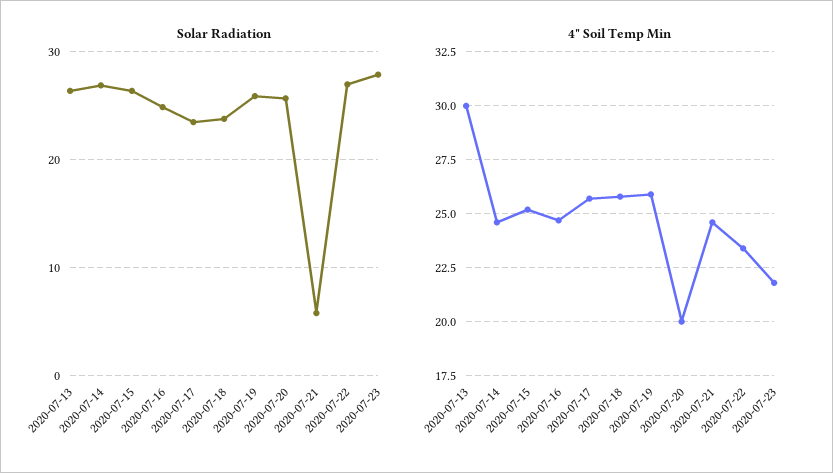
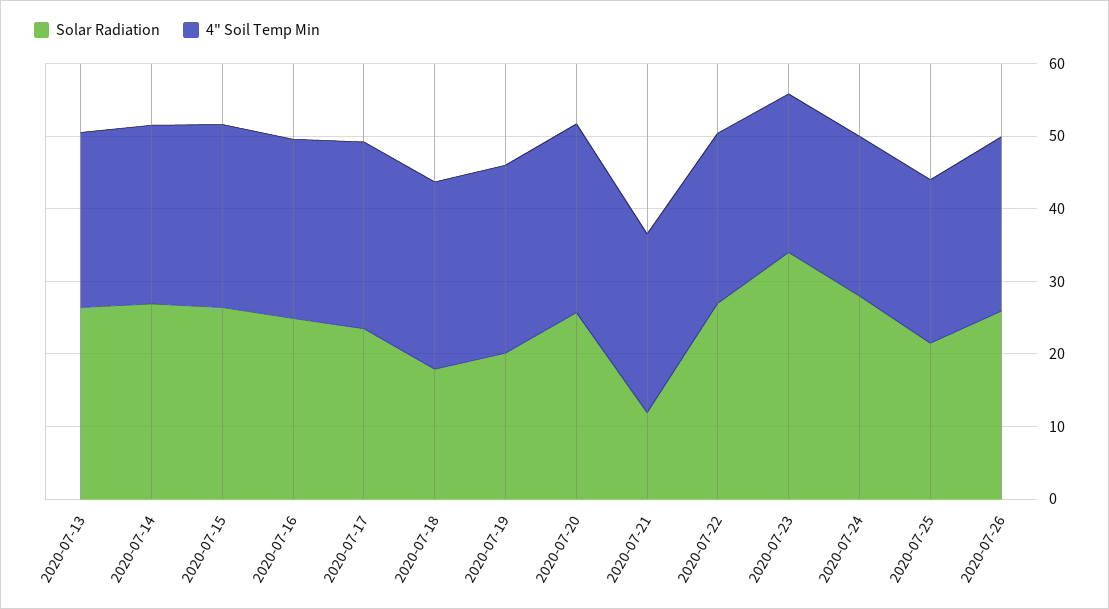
Solar Radiation, 2020-07-18: 24 -> 18
Solar Radiation, 2020-07-19: 26 -> 20
Solar Radiation, 2020-07-21: 6 -> 12
Solar Radiation, 2020-07-23: 28 -> 34
4" Soil Temp Min, 2020-07-13: 30 -> 24
4" Soil Temp Min, 2020-07-20: 20 -> 26
Solar Radiation, 2020-07-24: none -> 28
4" Soil Temp Min, 2020-07-24: none -> 22
Solar Radiation, 2020-07-25: none -> 22
4" Soil Temp Min, 2020-07-25: none -> 22
Solar Radiation, 2020-07-26: none -> 26
4" Soil Temp Min, 2020-07-26: none -> 24

